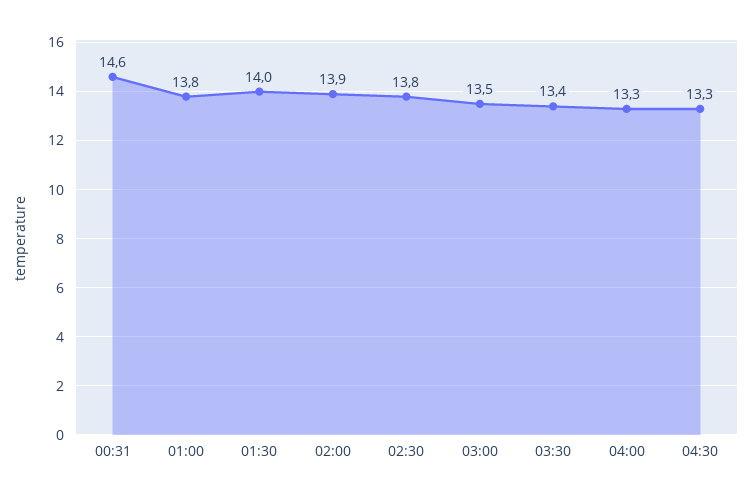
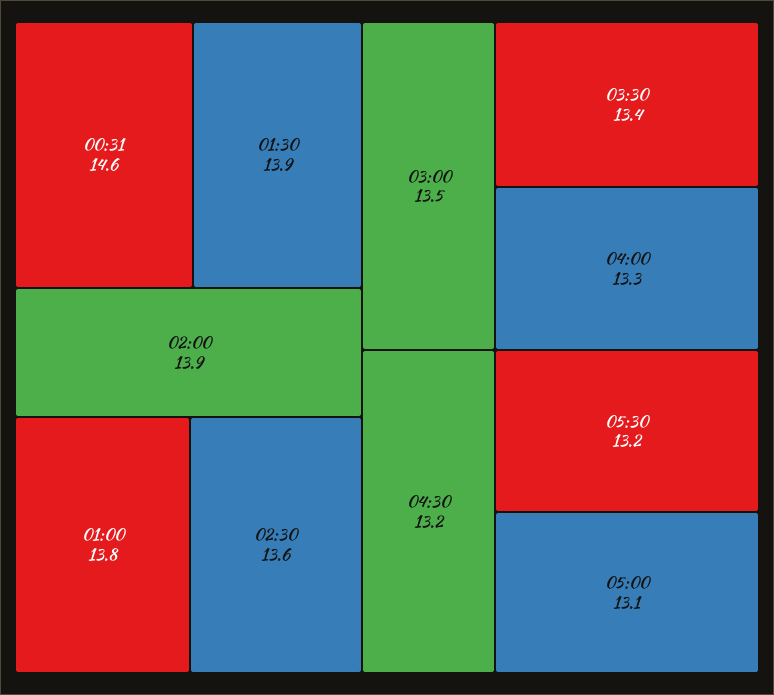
01:30: 14 -> 13.9
02:30: 13.8 -> 13.6
04:30: 13.3 -> 13.2
05:30: none -> 13.2
05:00: none -> 13.1

